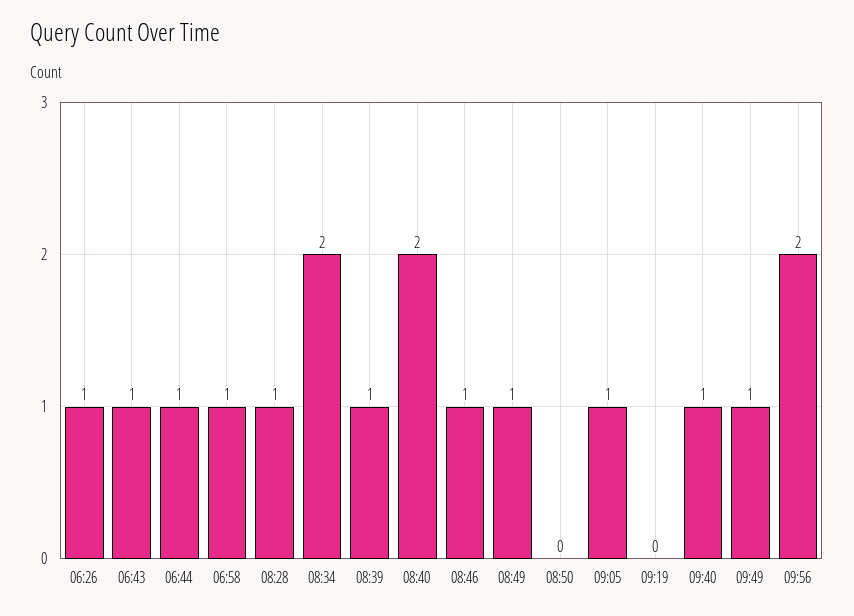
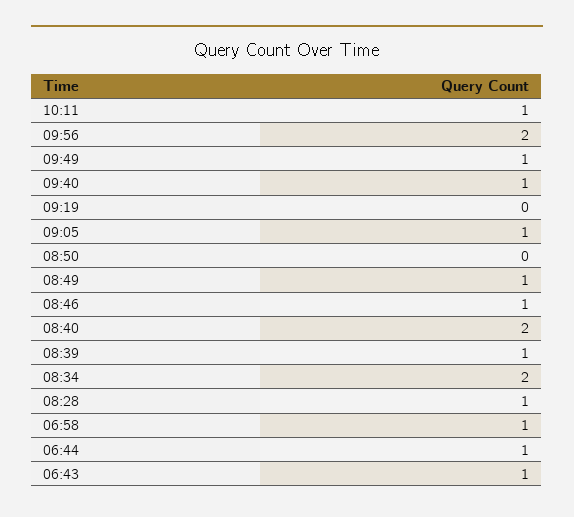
06:26: 1 -> none
10:11: none -> 1

